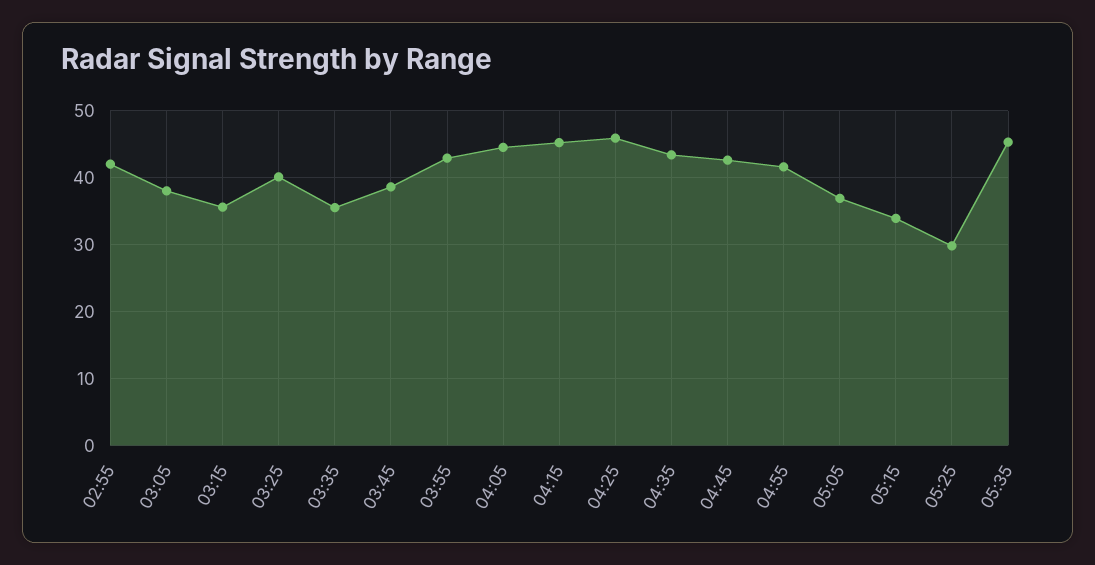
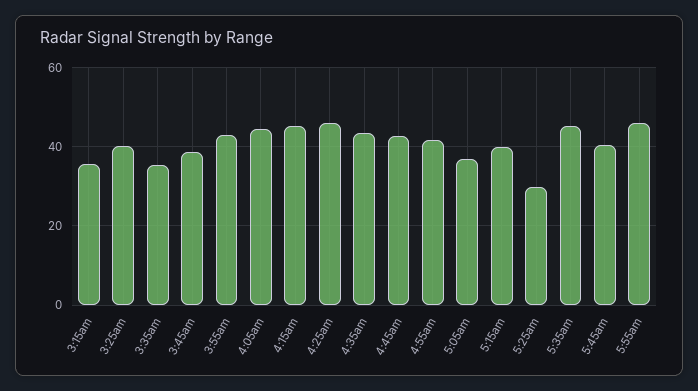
02:55: 42 -> none
03:05: 38 -> none
05:15: 34 -> 40
5:45am: none -> 40
5:55am: none -> 46

